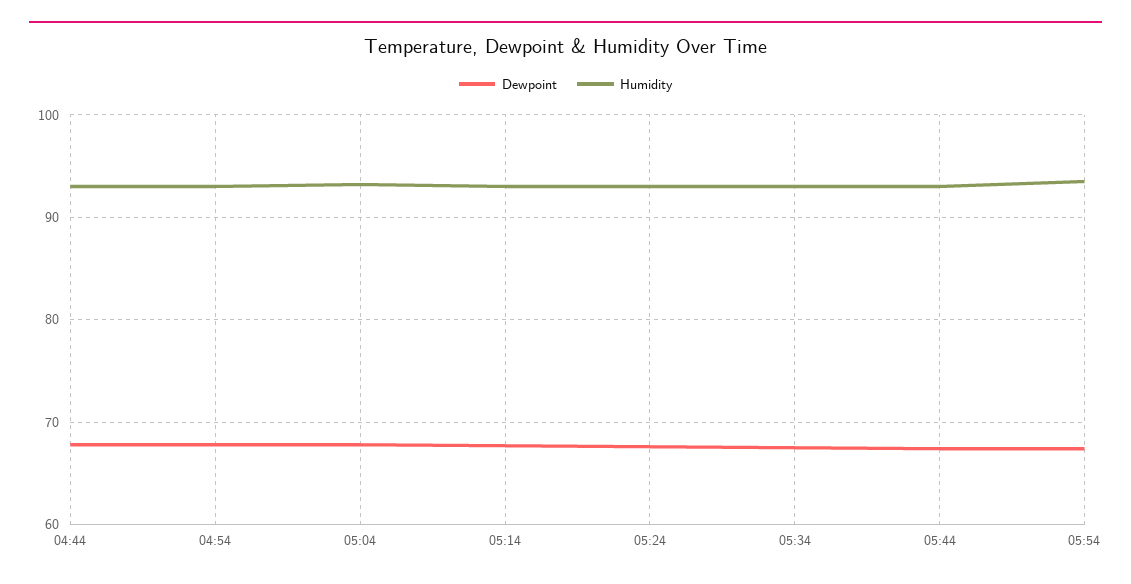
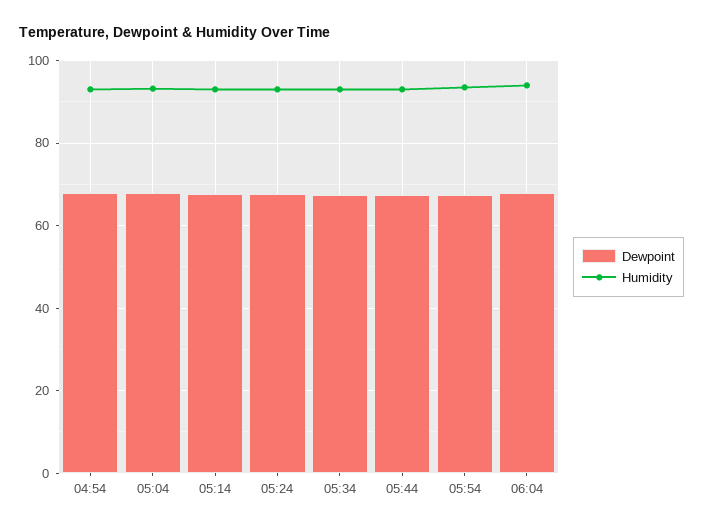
Dewpoint, 04:44: 68 -> none
Humidity, 04:44: 93 -> none
Dewpoint, 06:04: none -> 68
Humidity, 06:04: none -> 94

